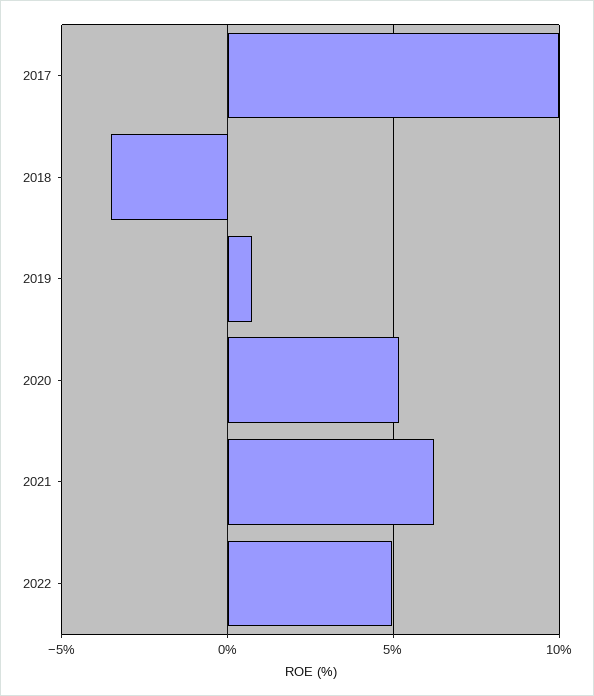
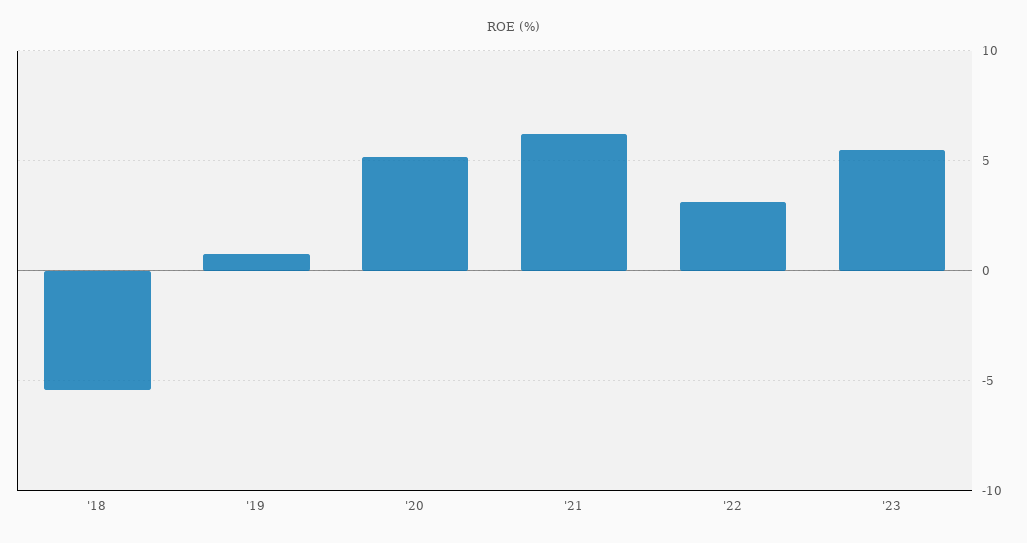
2017: 10 -> none
2018: -3.5 -> -5.5
2022: 5 -> 3
'23: none -> 5.5

